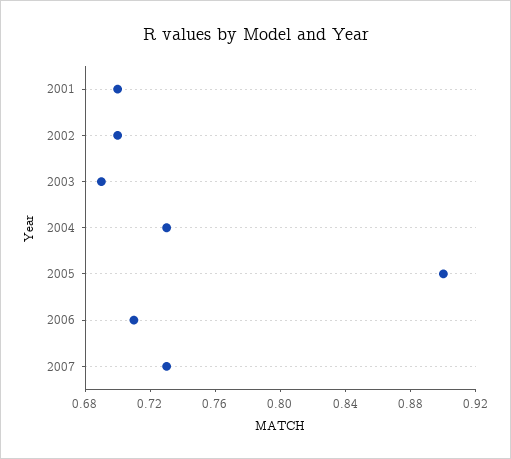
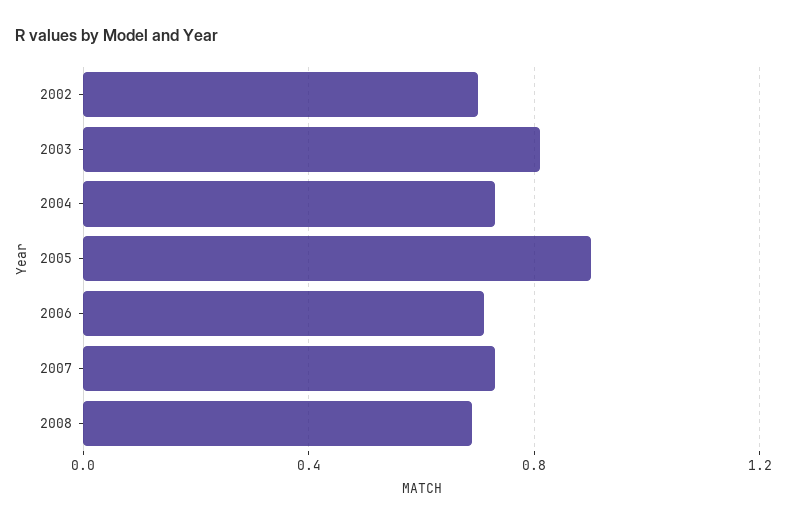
2001: 0.7 -> none
2003: 0.69 -> 0.8
2008: none -> 0.7

